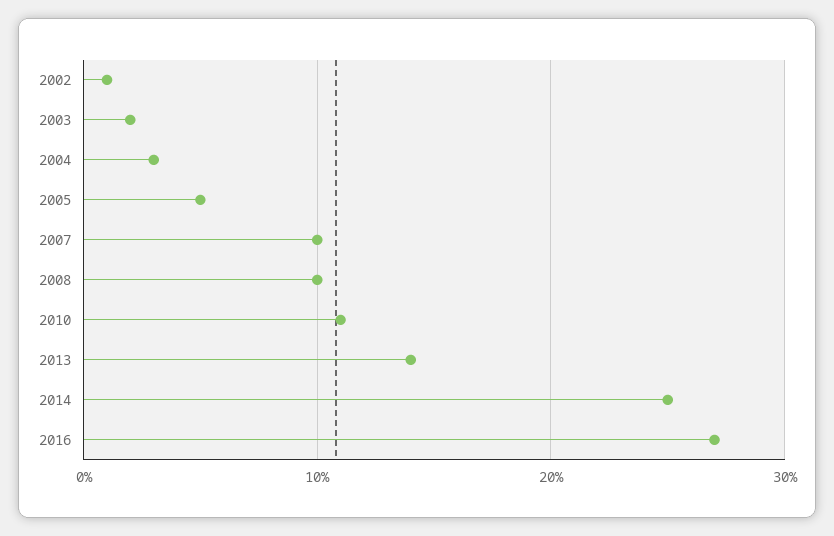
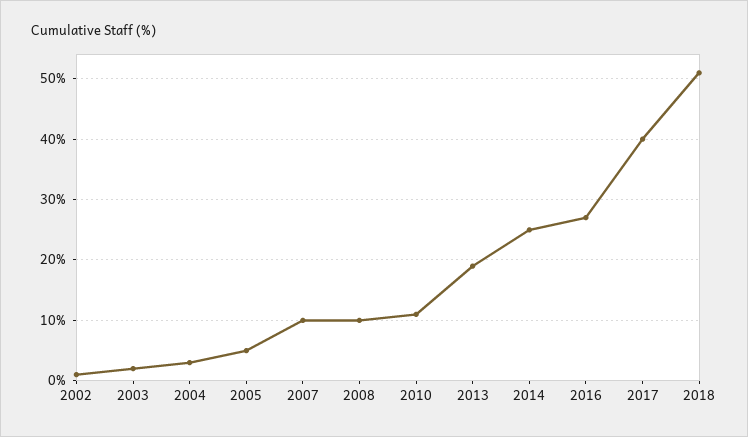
2013: 14 -> 19
2017: none -> 40
2018: none -> 51

